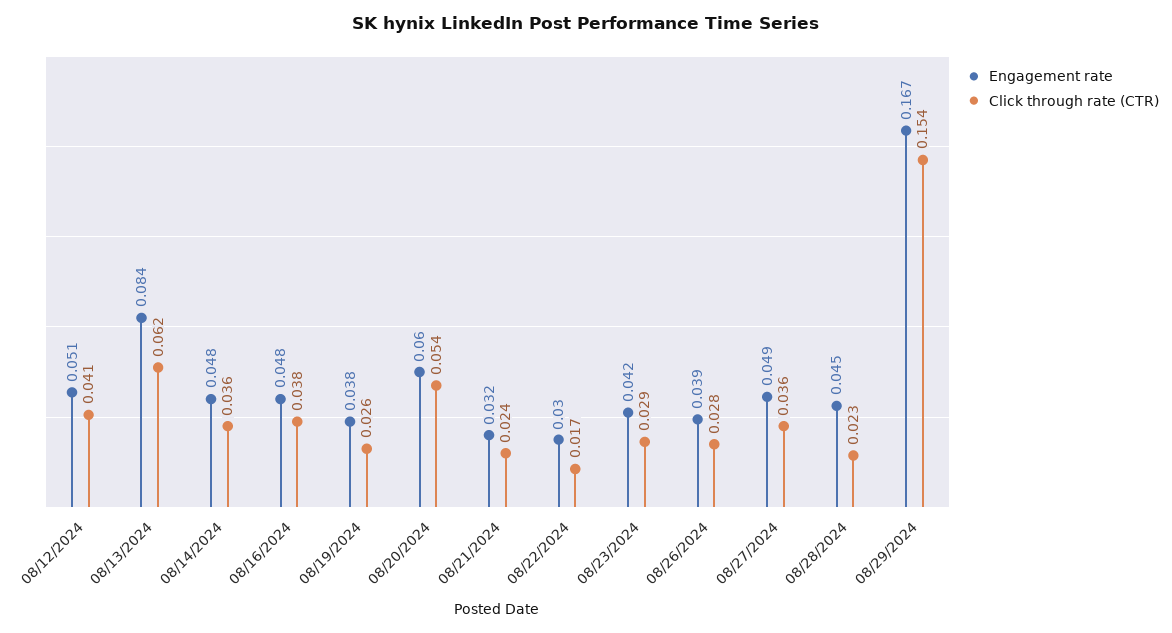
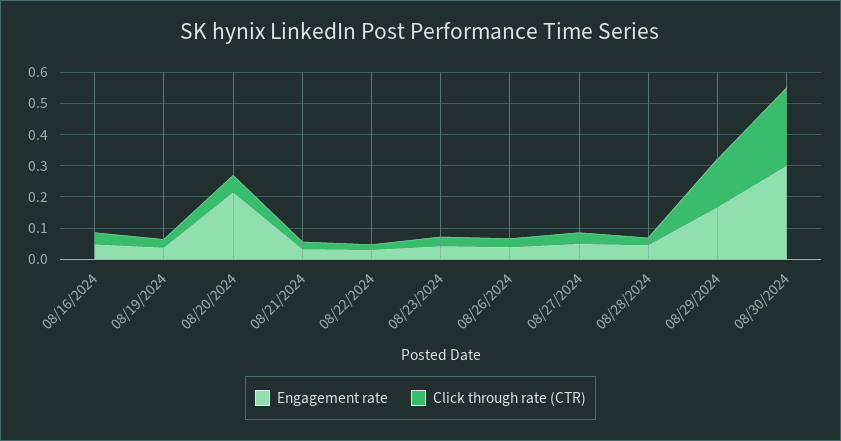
Engagement rate, 08/12/2024: 0.051 -> none
Click through rate (CTR), 08/12/2024: 0.041 -> none
Engagement rate, 08/13/2024: 0.084 -> none
Click through rate (CTR), 08/13/2024: 0.062 -> none
Engagement rate, 08/14/2024: 0.048 -> none
Click through rate (CTR), 08/14/2024: 0.036 -> none
Engagement rate, 08/20/2024: 0.06 -> 0.2
Engagement rate, 08/30/2024: none -> 0.3
Click through rate (CTR), 08/30/2024: none -> 0.25

